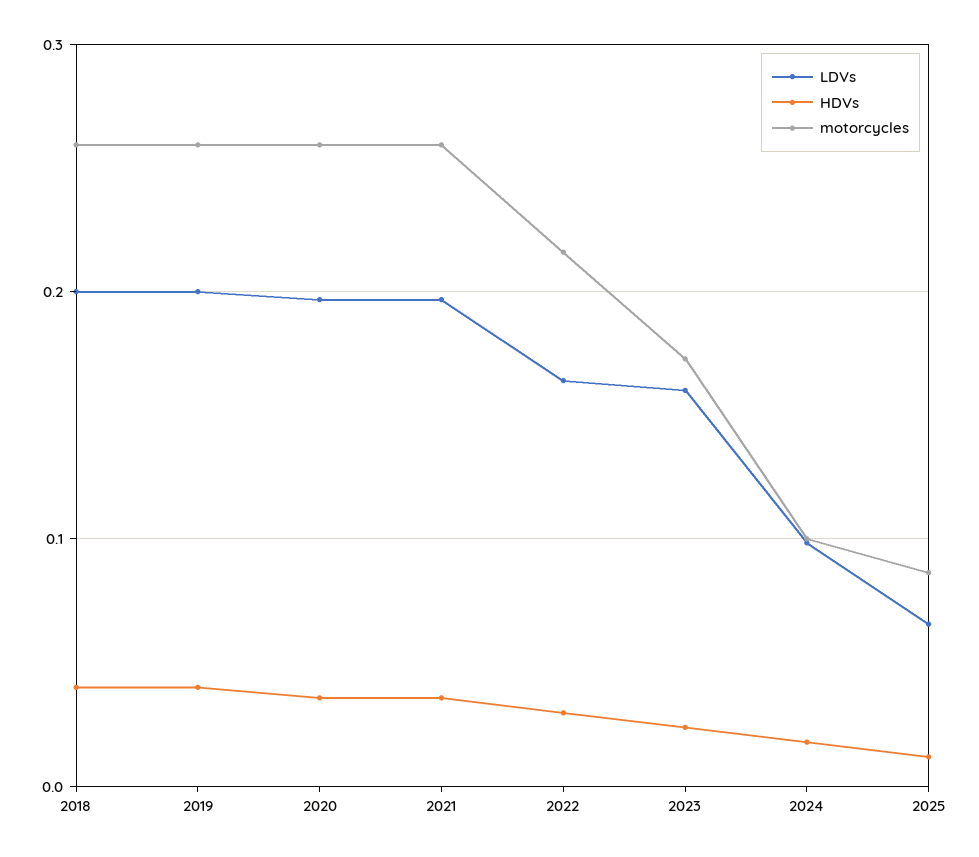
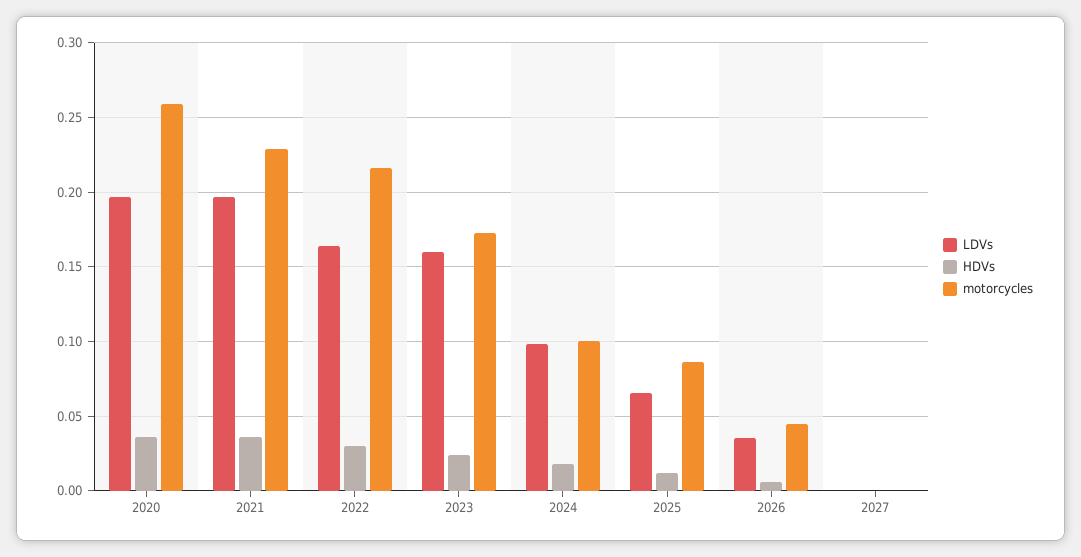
LDVs, 2018: 0.2 -> none
HDVs, 2018: 0.04 -> none
motorcycles, 2018: 0.26 -> none
LDVs, 2019: 0.2 -> none
HDVs, 2019: 0.04 -> none
motorcycles, 2019: 0.26 -> none
motorcycles, 2021: 0.26 -> 0.23
LDVs, 2026: none -> 0.035
HDVs, 2026: none -> 0.005
motorcycles, 2026: none -> 0.045
LDVs, 2027: none -> 0
HDVs, 2027: none -> 0
motorcycles, 2027: none -> 0

